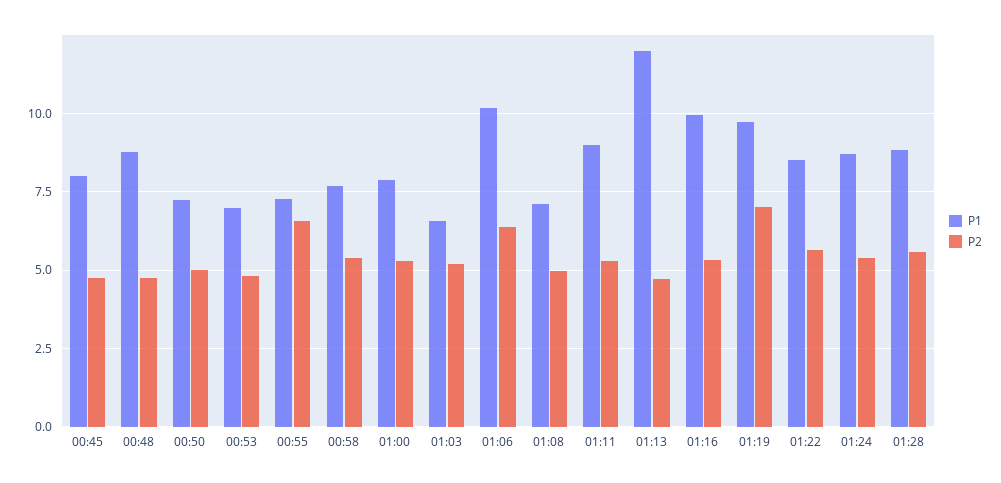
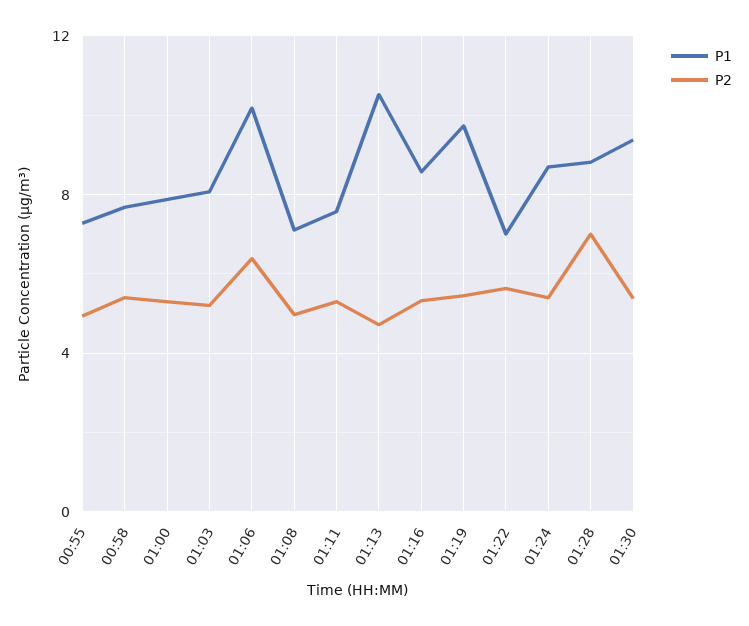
P1, 00:45: 8 -> none
P2, 00:45: 4.75 -> none
P1, 00:48: 8.75 -> none
P2, 00:48: 4.75 -> none
P1, 00:50: 7.25 -> none
P2, 00:50: 5 -> none
P1, 00:53: 7 -> none
P2, 00:53: 4.75 -> none
P2, 00:55: 6.5 -> 5
P1, 01:03: 6.5 -> 8
P1, 01:11: 9 -> 7.5
P1, 01:13: 12 -> 10.5
P1, 01:16: 10 -> 8.5
P2, 01:19: 7 -> 5.5
P1, 01:22: 8.5 -> 7
P2, 01:28: 5.5 -> 7
P1, 01:30: none -> 9.5
P2, 01:30: none -> 5.5

